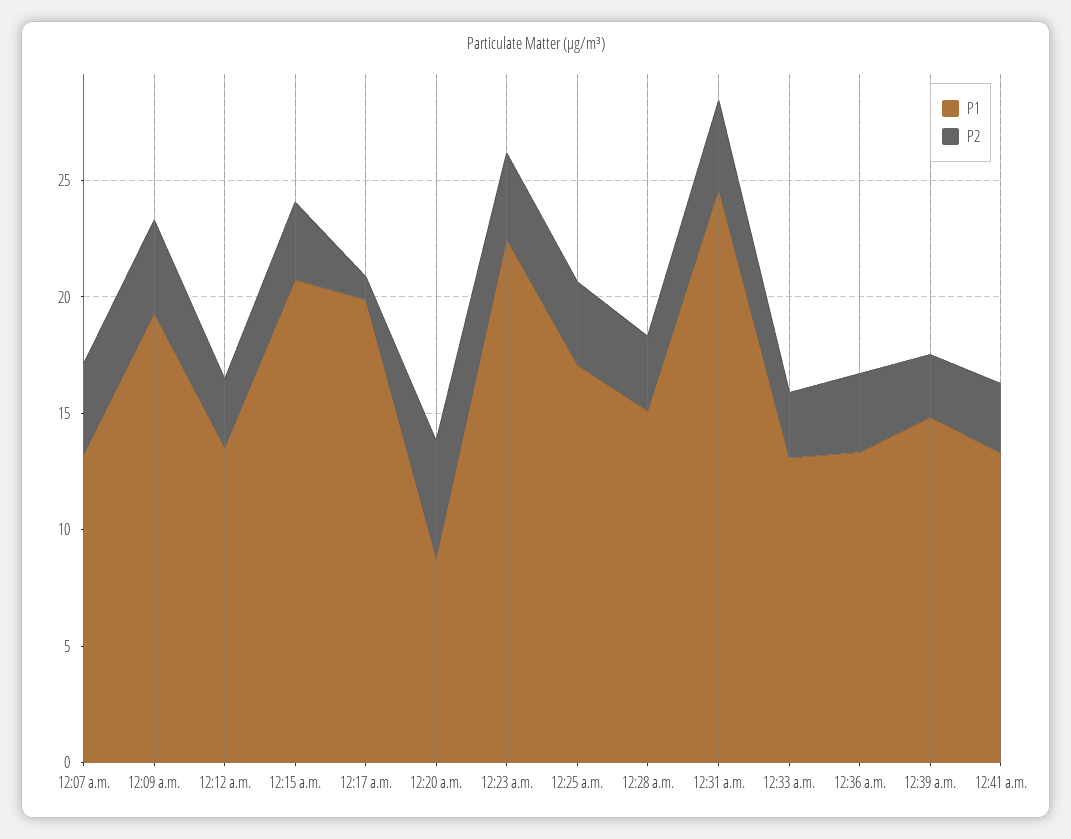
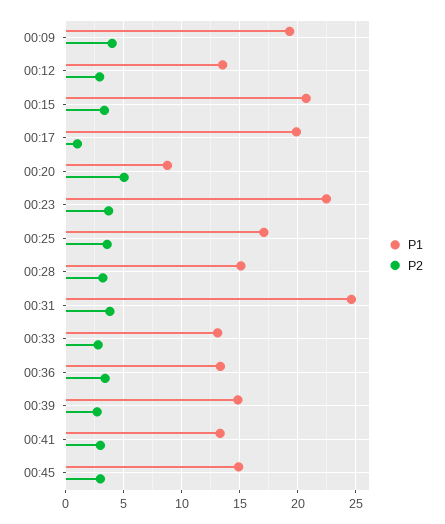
P1, 12:07 a.m.: 13 -> none
P2, 12:07 a.m.: 4 -> none
P1, 00:45: none -> 15
P2, 00:45: none -> 3

